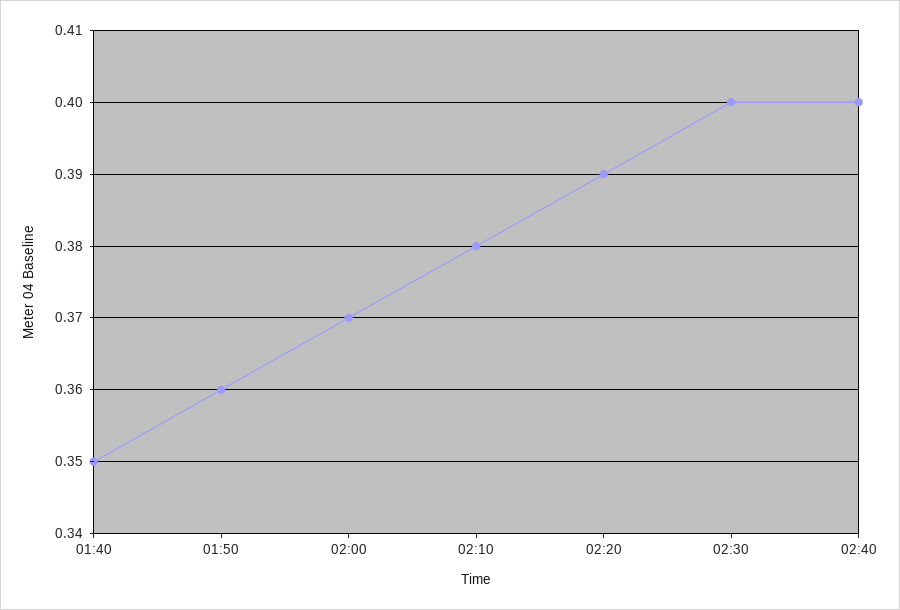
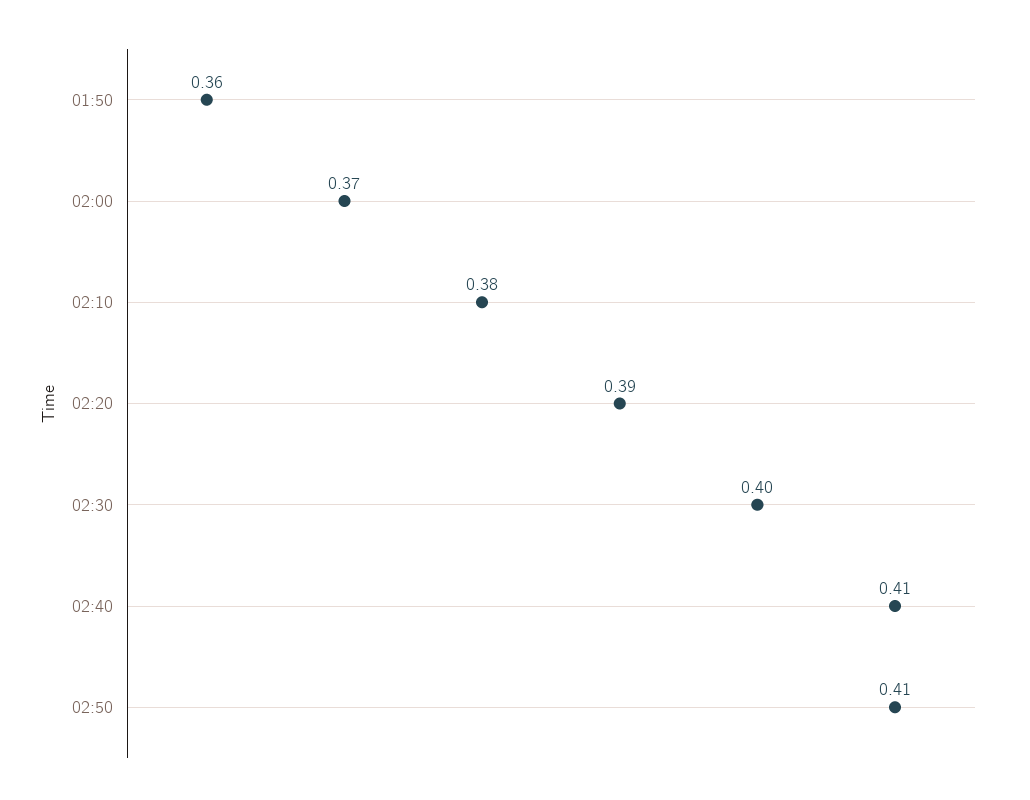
01:40: 0.35 -> none
02:40: 0.4 -> 0.41
02:50: none -> 0.41

